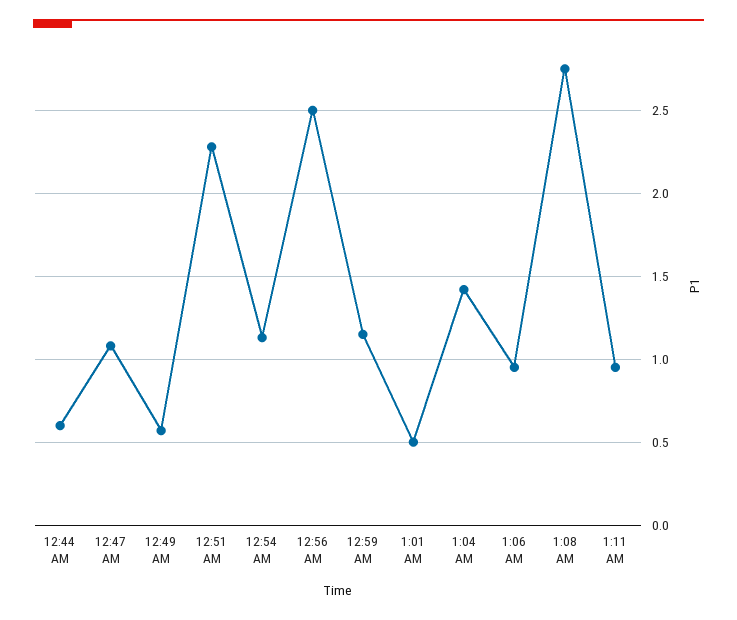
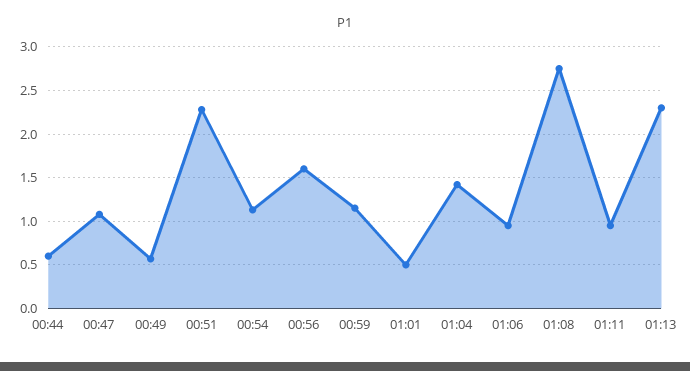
12:56 AM: 2.5 -> 1.6
01:13: none -> 2.3

